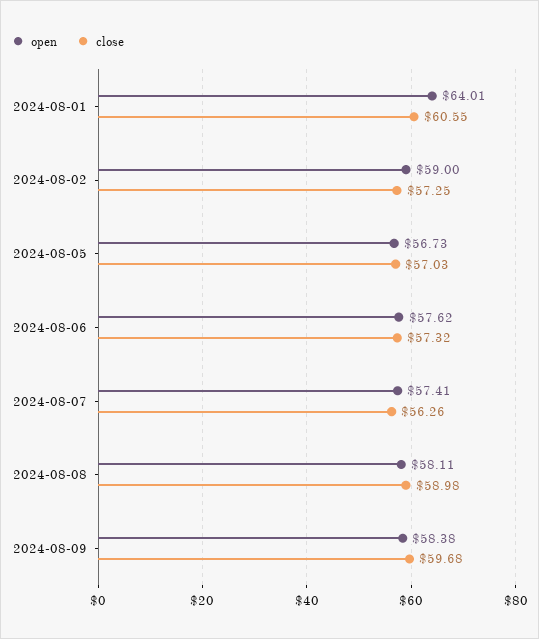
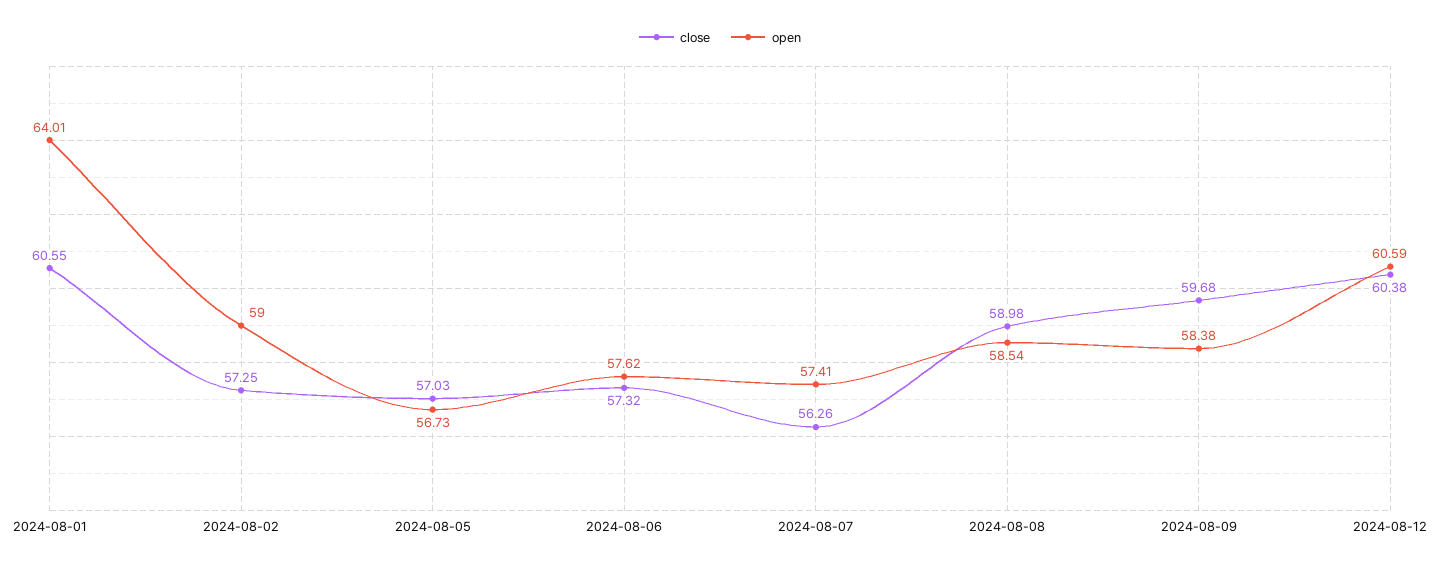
open, 2024-08-08: 58.11 -> 58.54
close, 2024-08-12: none -> 60.38
open, 2024-08-12: none -> 60.59

